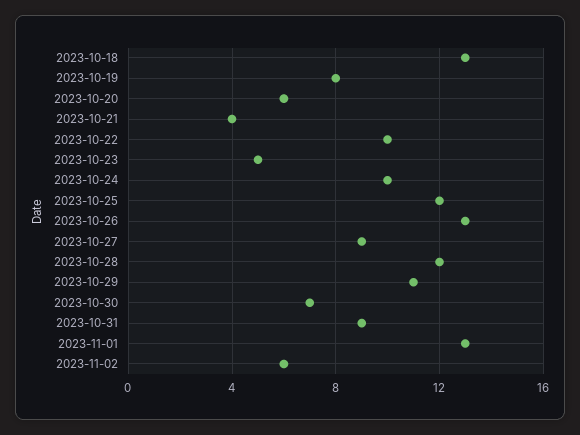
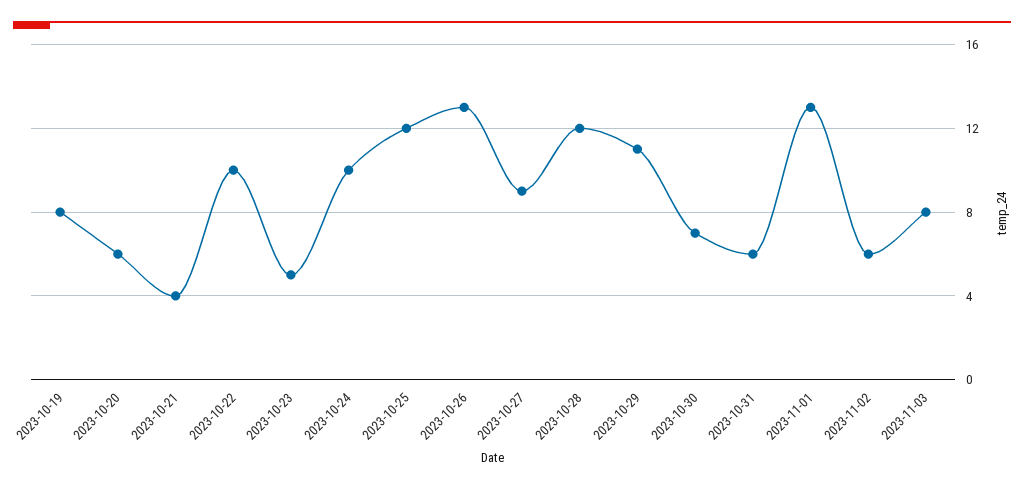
2023-10-18: 13 -> none
2023-10-31: 9 -> 6
2023-11-03: none -> 8

